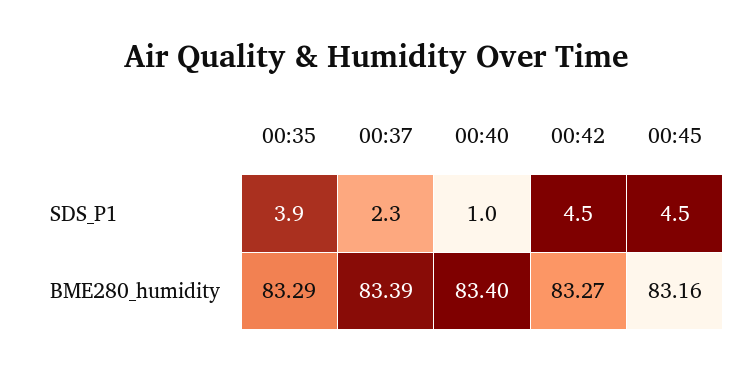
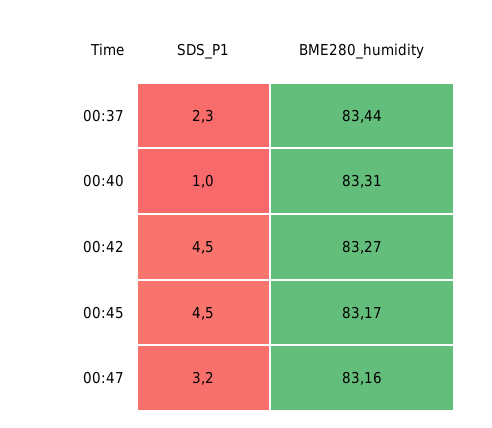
00:35, SDS_P1: 3.9 -> none
00:35, BME280_humidity: 83.29 -> none
00:37, BME280_humidity: 83.39 -> 83.44
00:40, BME280_humidity: 83.4 -> 83.31
00:45, BME280_humidity: 83.16 -> 83.17
00:47, SDS_P1: none -> 3.2
00:47, BME280_humidity: none -> 83.16

